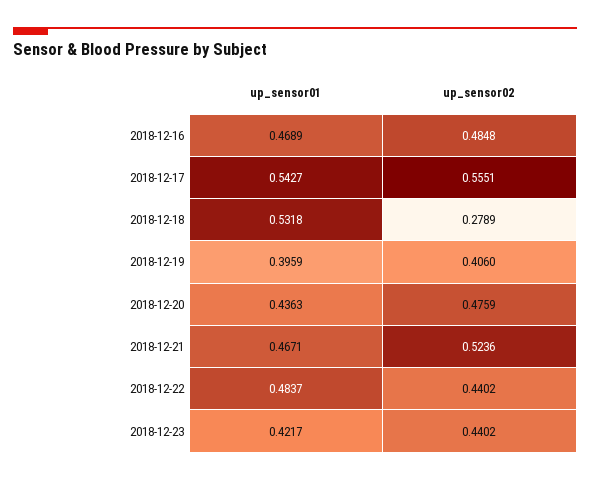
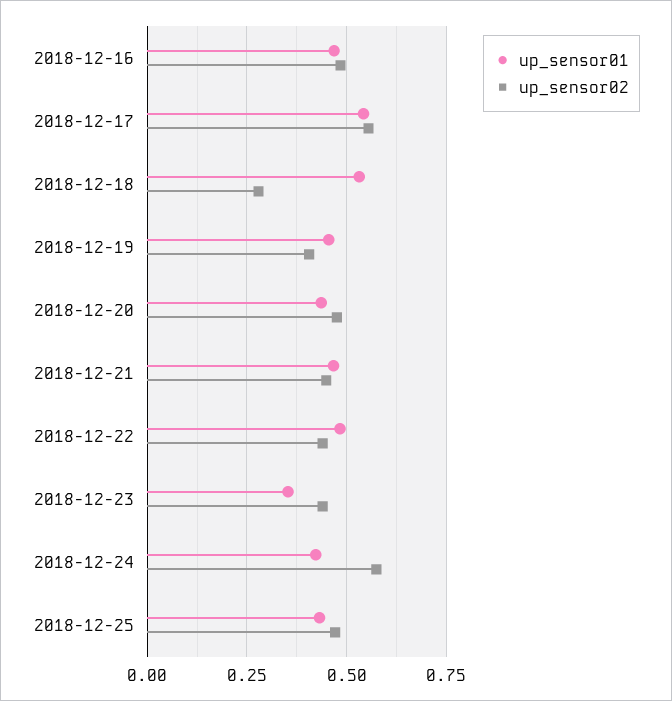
up_sensor01, 2018-12-19: 0.3959 -> 0.45
up_sensor02, 2018-12-21: 0.5236 -> 0.45
up_sensor01, 2018-12-23: 0.4217 -> 0.35
up_sensor01, 2018-12-24: none -> 0.425
up_sensor02, 2018-12-24: none -> 0.575
up_sensor01, 2018-12-25: none -> 0.425
up_sensor02, 2018-12-25: none -> 0.475

